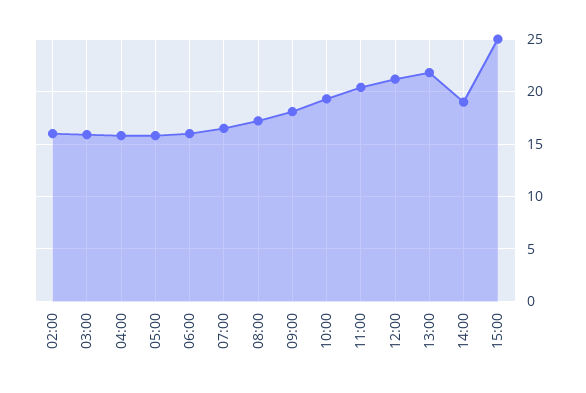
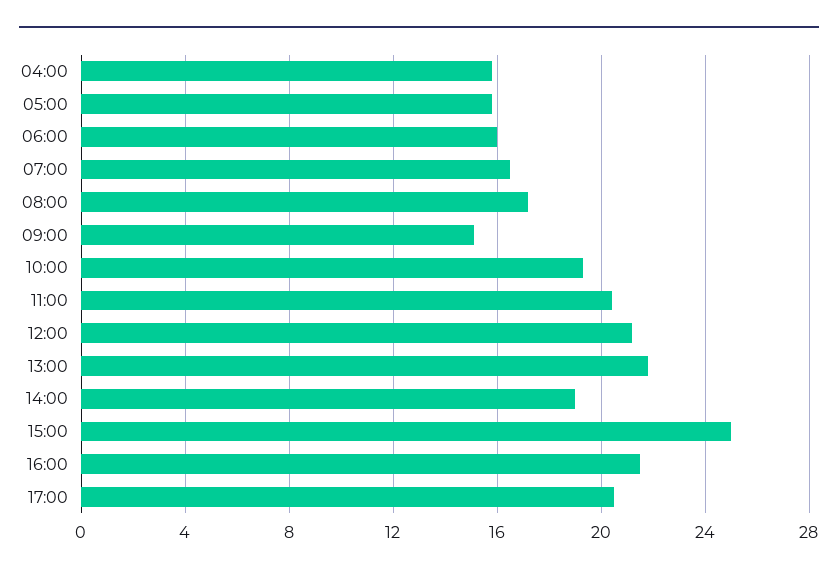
02:00: 16 -> none
03:00: 16 -> none
09:00: 18 -> 15
16:00: none -> 21.5
17:00: none -> 20.5

